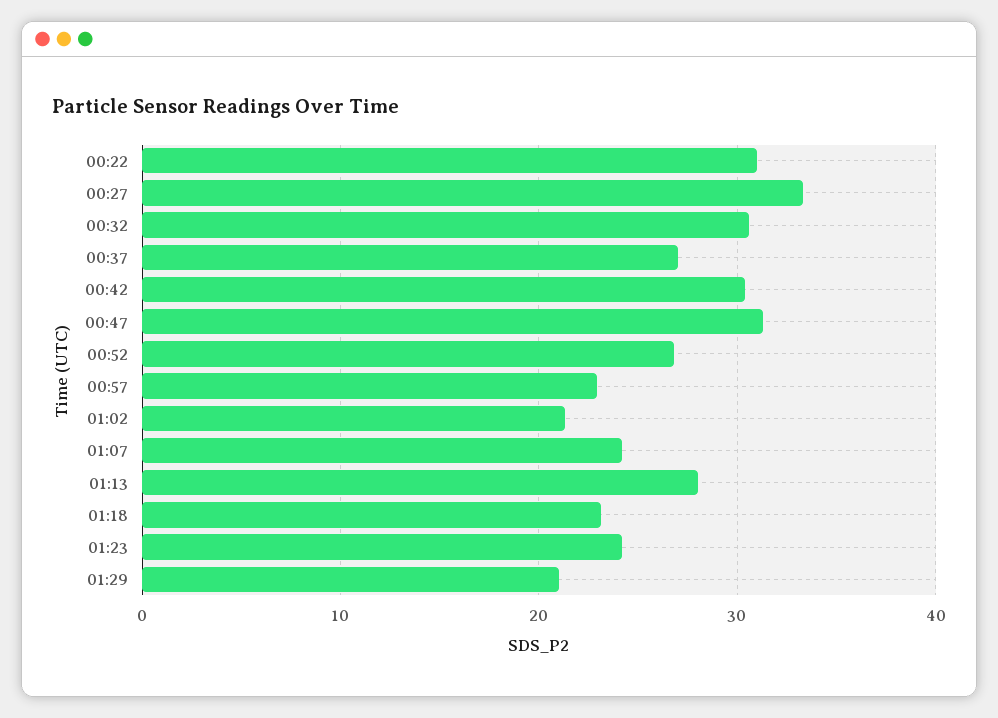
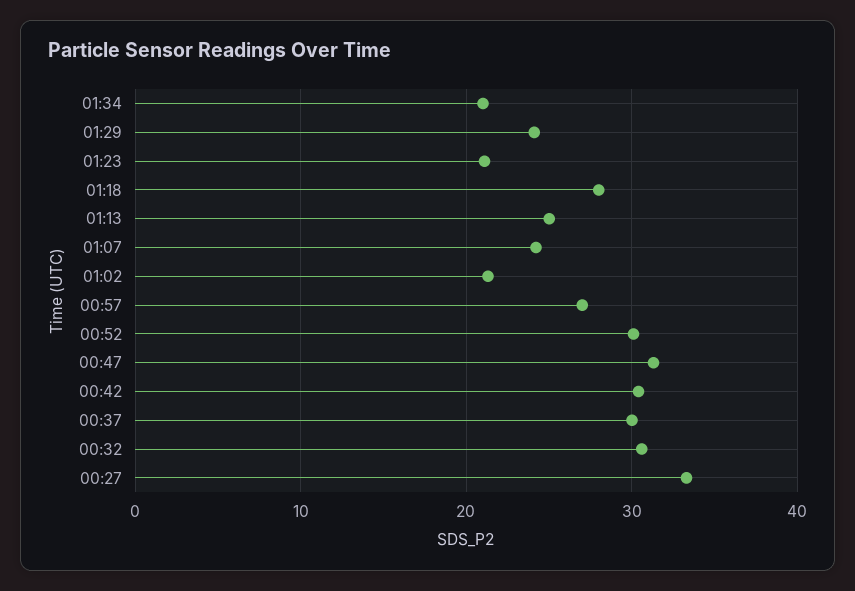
00:22: 31 -> none
00:37: 27 -> 30
00:52: 27 -> 30
00:57: 23 -> 27
01:13: 28 -> 25
01:18: 23 -> 28
01:23: 24 -> 21
01:29: 21 -> 24
01:34: none -> 21

